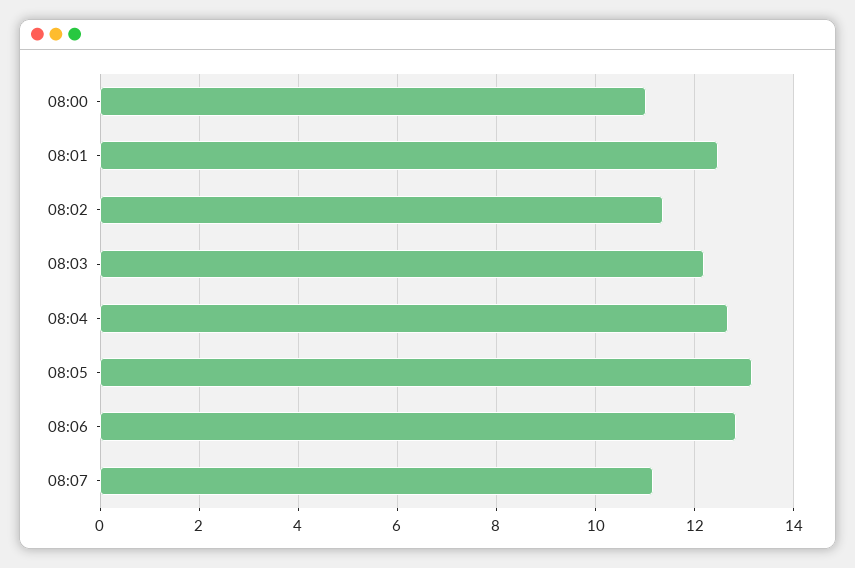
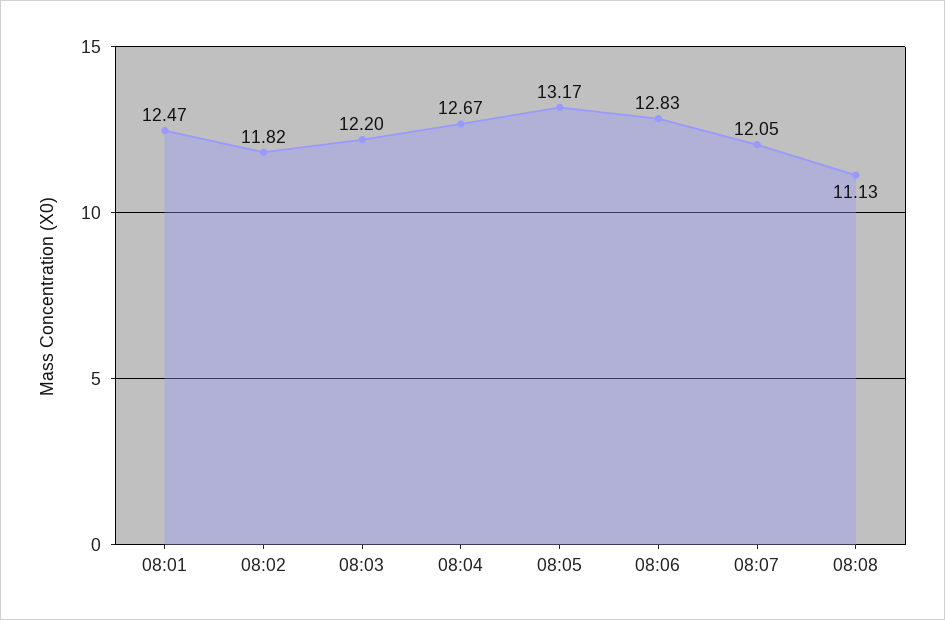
08:00: 11 -> none
08:02: 11.4 -> 11.82
08:07: 11.2 -> 12.05
08:08: none -> 11.13

